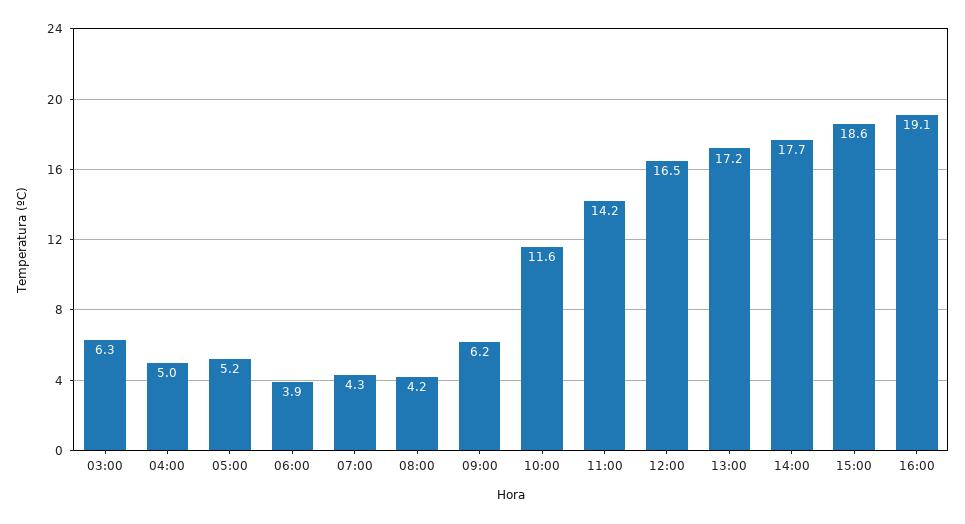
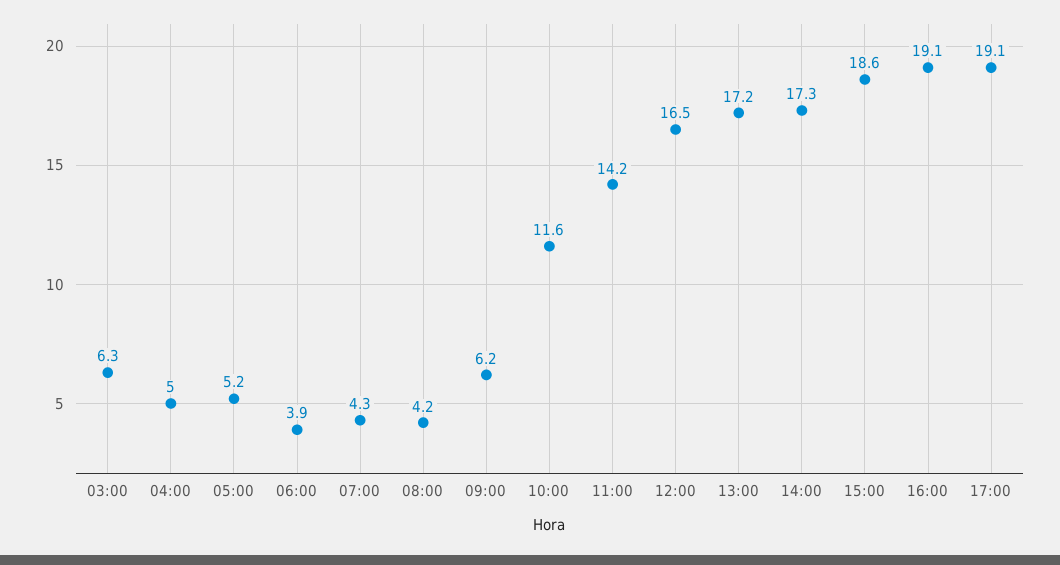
14:00: 17.7 -> 17.3
17:00: none -> 19.1

